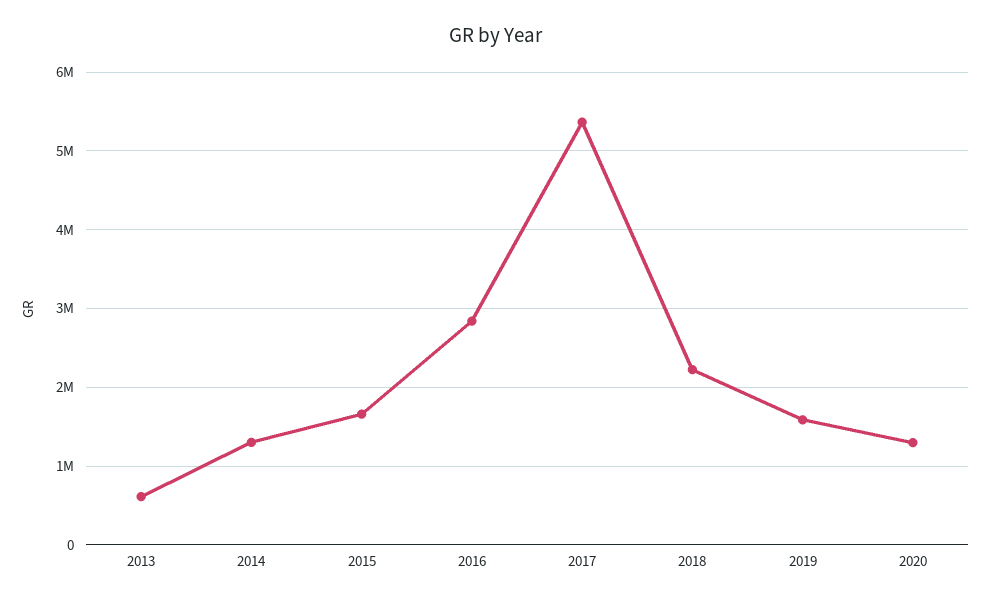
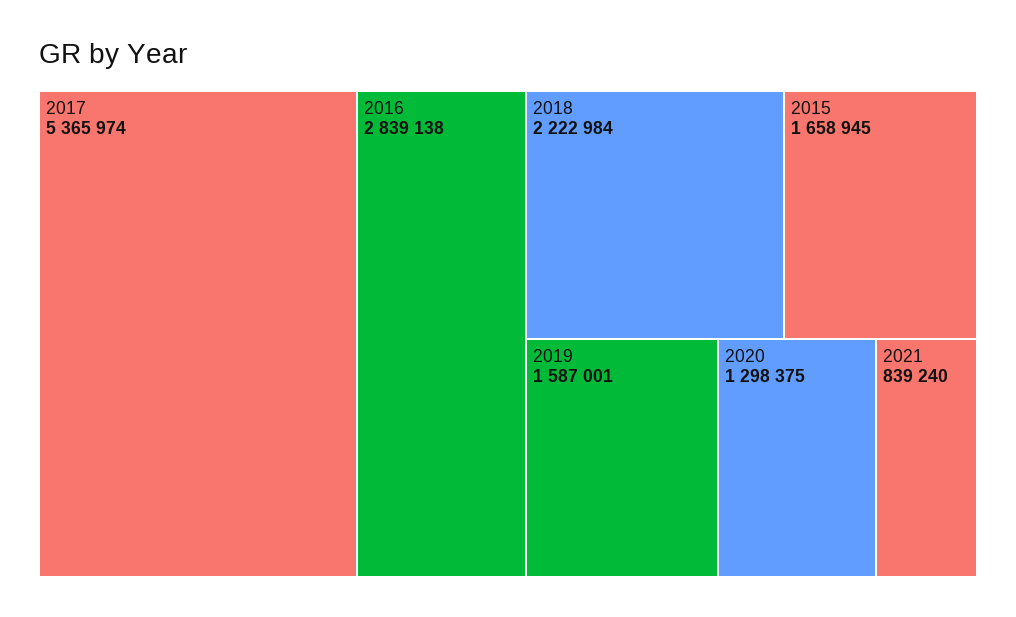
2013: 600000 -> none
2014: 1300000 -> none
2021: none -> 839240

